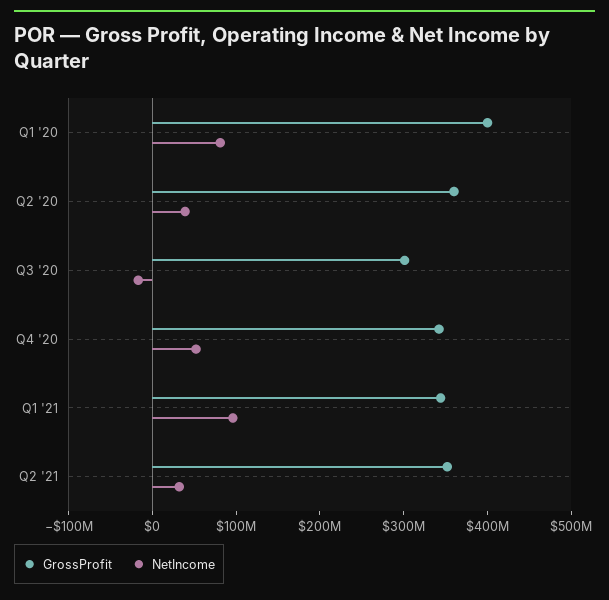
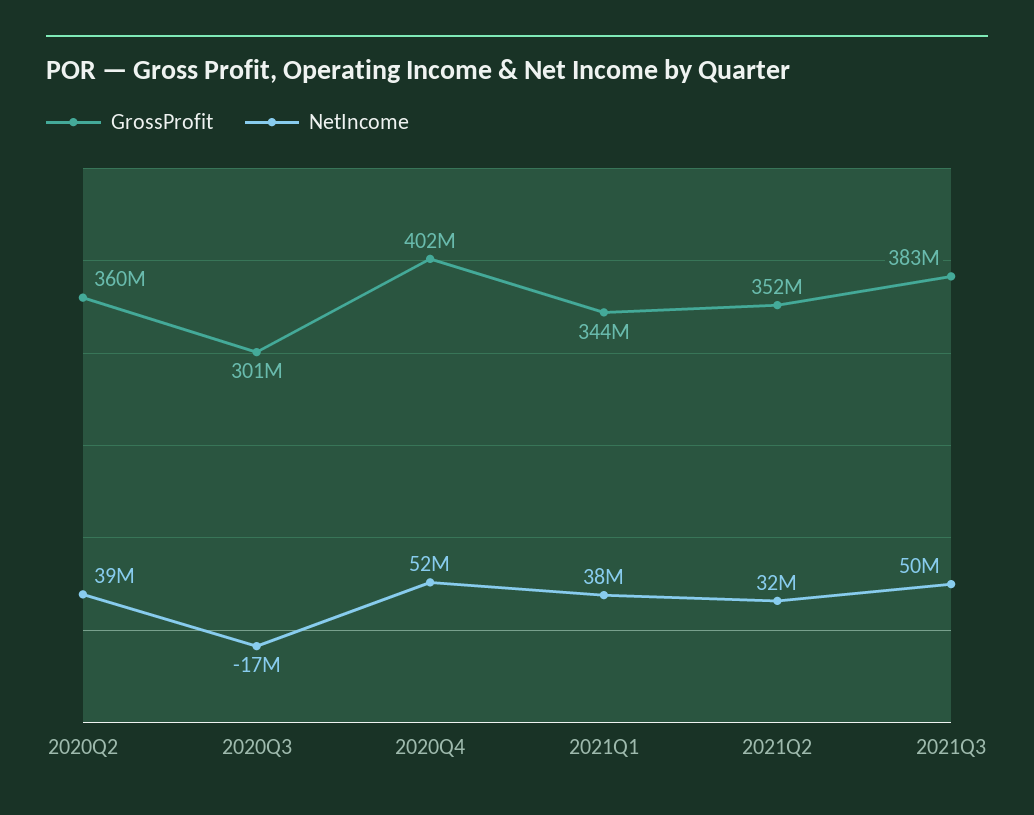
GrossProfit, Q1 '20: 400000000 -> none
NetIncome, Q1 '20: 80000000 -> none
GrossProfit, Q4 '20: 340000000 -> 402000000
NetIncome, Q1 '21: 100000000 -> 38000000
GrossProfit, 2021Q3: none -> 383000000
NetIncome, 2021Q3: none -> 50000000

